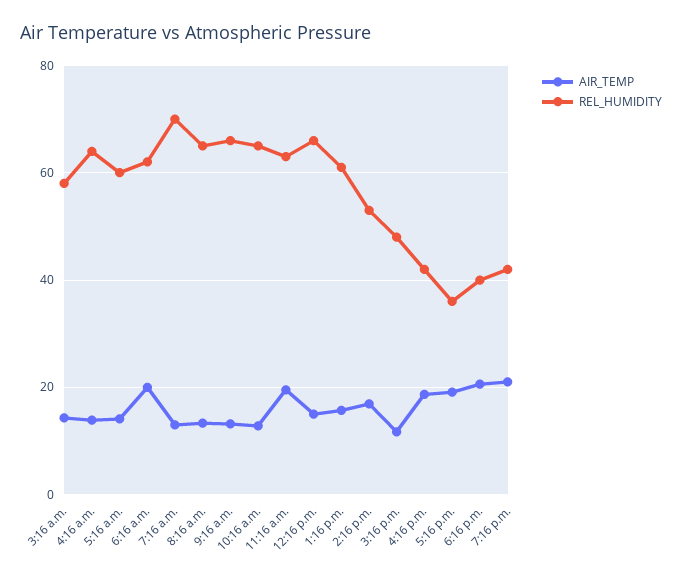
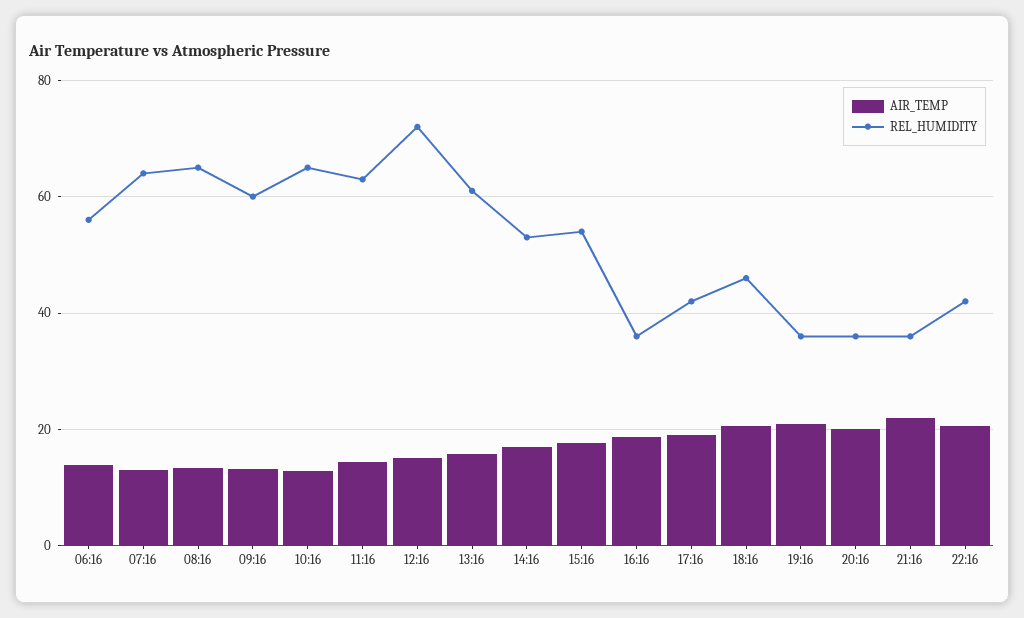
AIR_TEMP, 3:16 a.m.: 14 -> none
REL_HUMIDITY, 3:16 a.m.: 58 -> none
AIR_TEMP, 4:16 a.m.: 14 -> none
REL_HUMIDITY, 4:16 a.m.: 64 -> none
AIR_TEMP, 5:16 a.m.: 14 -> none
REL_HUMIDITY, 5:16 a.m.: 60 -> none
AIR_TEMP, 6:16 a.m.: 20 -> 14
REL_HUMIDITY, 6:16 a.m.: 62 -> 56
REL_HUMIDITY, 7:16 a.m.: 70 -> 64
REL_HUMIDITY, 9:16 a.m.: 66 -> 60
AIR_TEMP, 11:16 a.m.: 20 -> 14
REL_HUMIDITY, 12:16 p.m.: 66 -> 72
AIR_TEMP, 3:16 p.m.: 12 -> 18
REL_HUMIDITY, 3:16 p.m.: 48 -> 54
REL_HUMIDITY, 4:16 p.m.: 42 -> 36
REL_HUMIDITY, 5:16 p.m.: 36 -> 42
REL_HUMIDITY, 6:16 p.m.: 40 -> 46
REL_HUMIDITY, 7:16 p.m.: 42 -> 36
AIR_TEMP, 20:16: none -> 20
REL_HUMIDITY, 20:16: none -> 36
AIR_TEMP, 21:16: none -> 22
REL_HUMIDITY, 21:16: none -> 36
AIR_TEMP, 22:16: none -> 20
REL_HUMIDITY, 22:16: none -> 42

